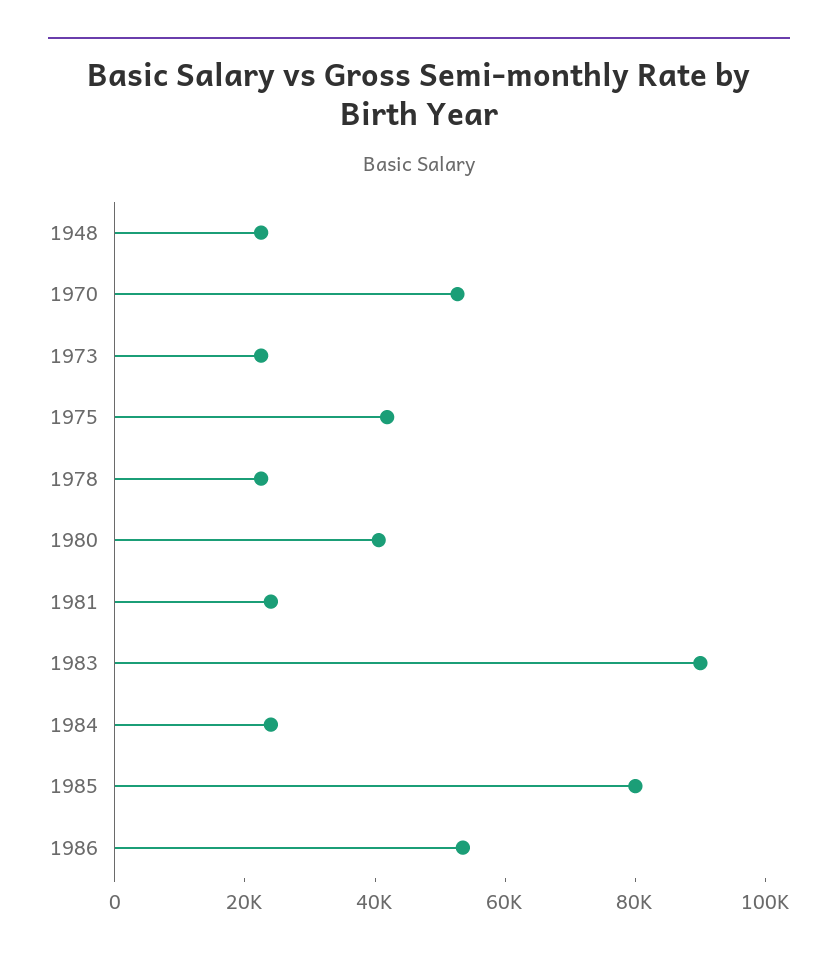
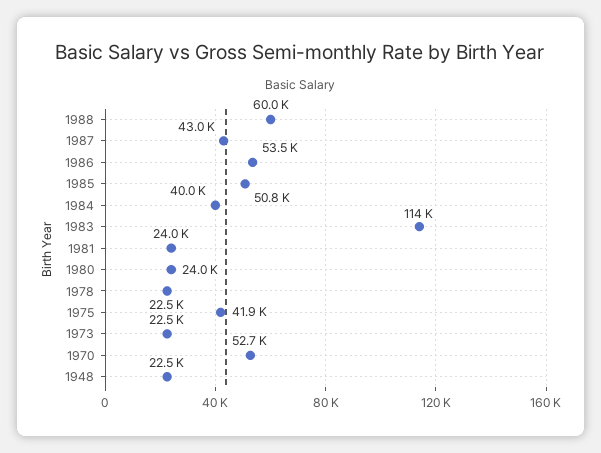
1980: 40000 -> 24000
1983: 90000 -> 114000
1984: 25000 -> 40000
1985: 80000 -> 50800
1988: none -> 60000
1987: none -> 43000

